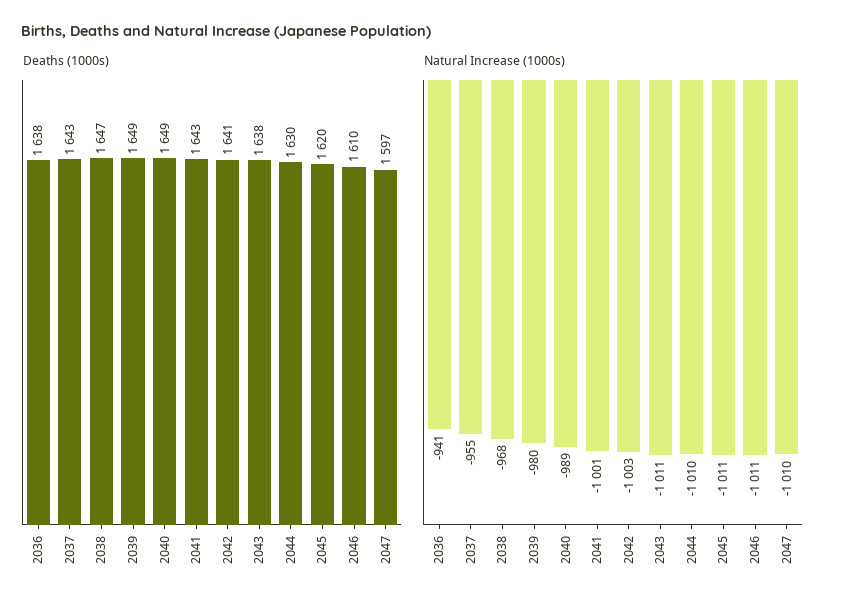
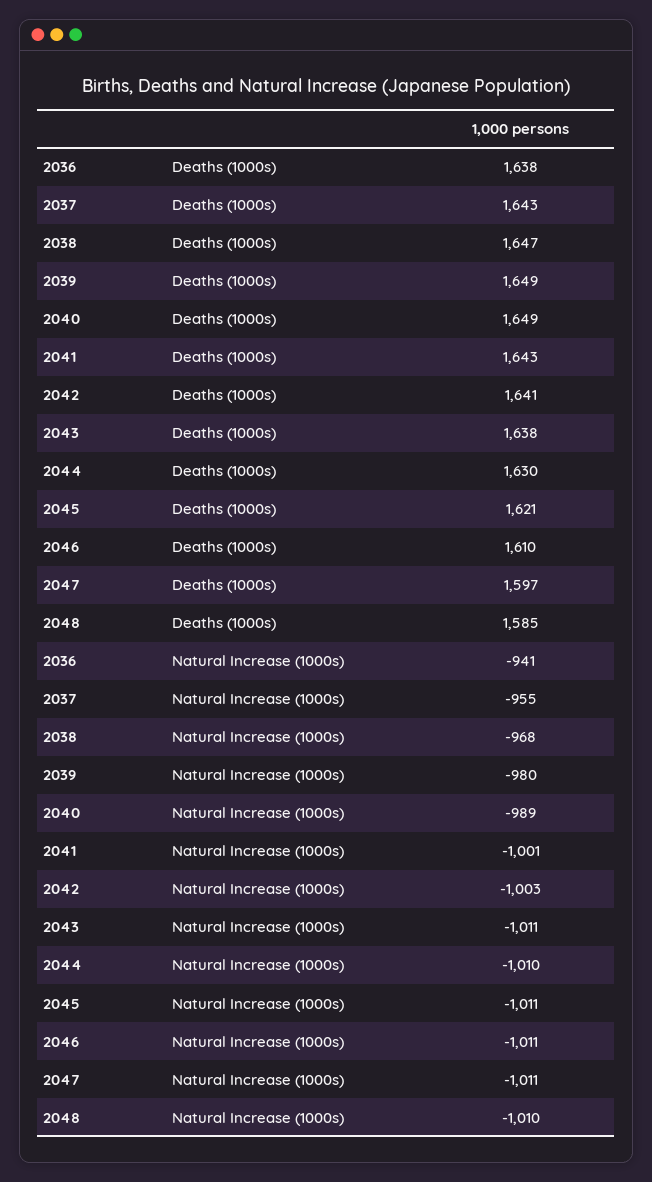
Deaths (1000s), 2045: 1620 -> 1621
Natural Increase (1000s), 2047: -1010 -> -1011
Deaths (1000s), 2048: none -> 1585
Natural Increase (1000s), 2048: none -> -1010

